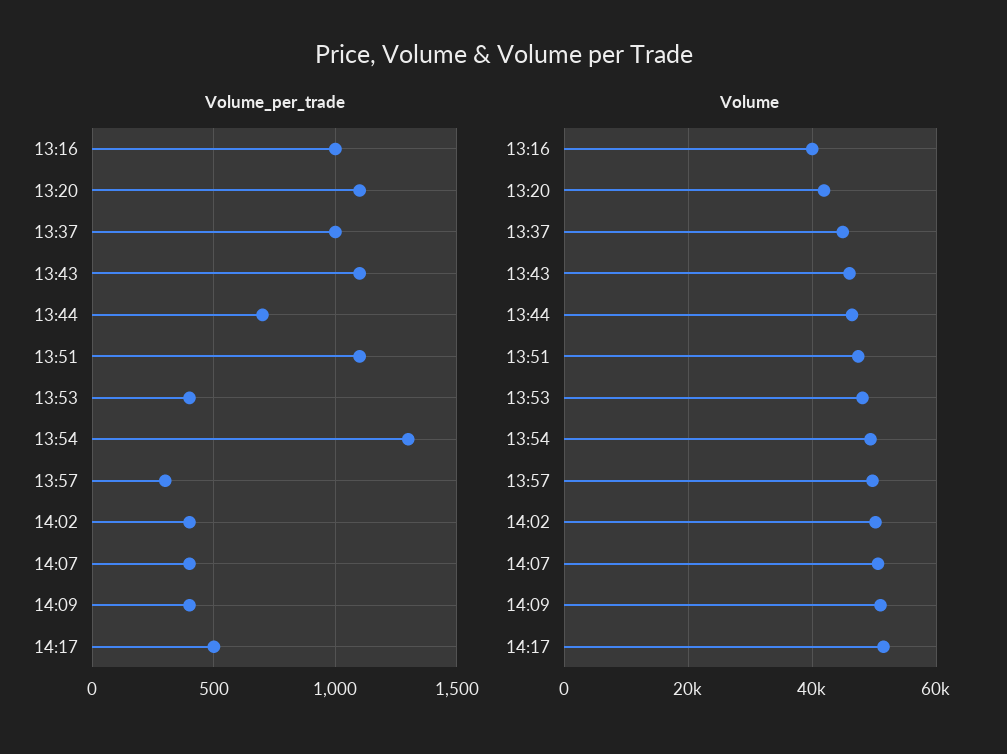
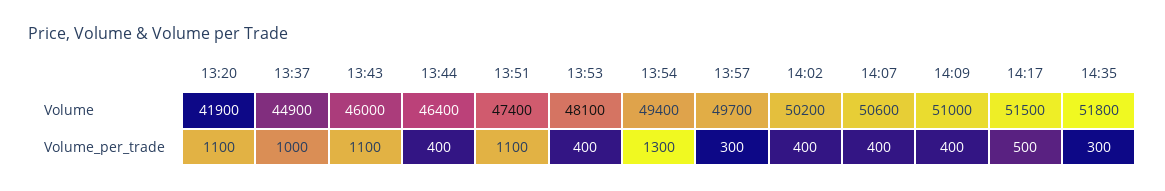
Volume_per_trade, 13:16: 1000 -> none
Volume_per_trade, 13:44: 700 -> 400
Volume, 13:16: 40000 -> none
Volume, 14:35: none -> 51800
Volume_per_trade, 14:35: none -> 300

